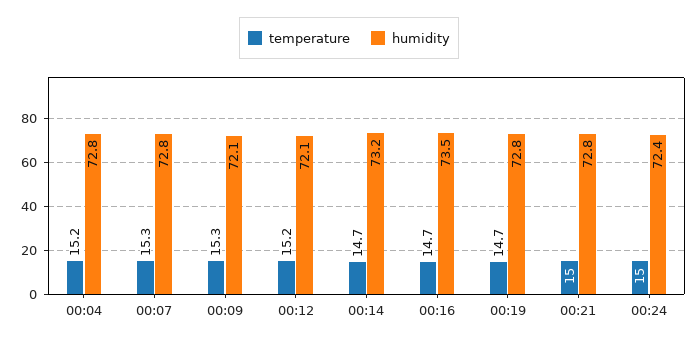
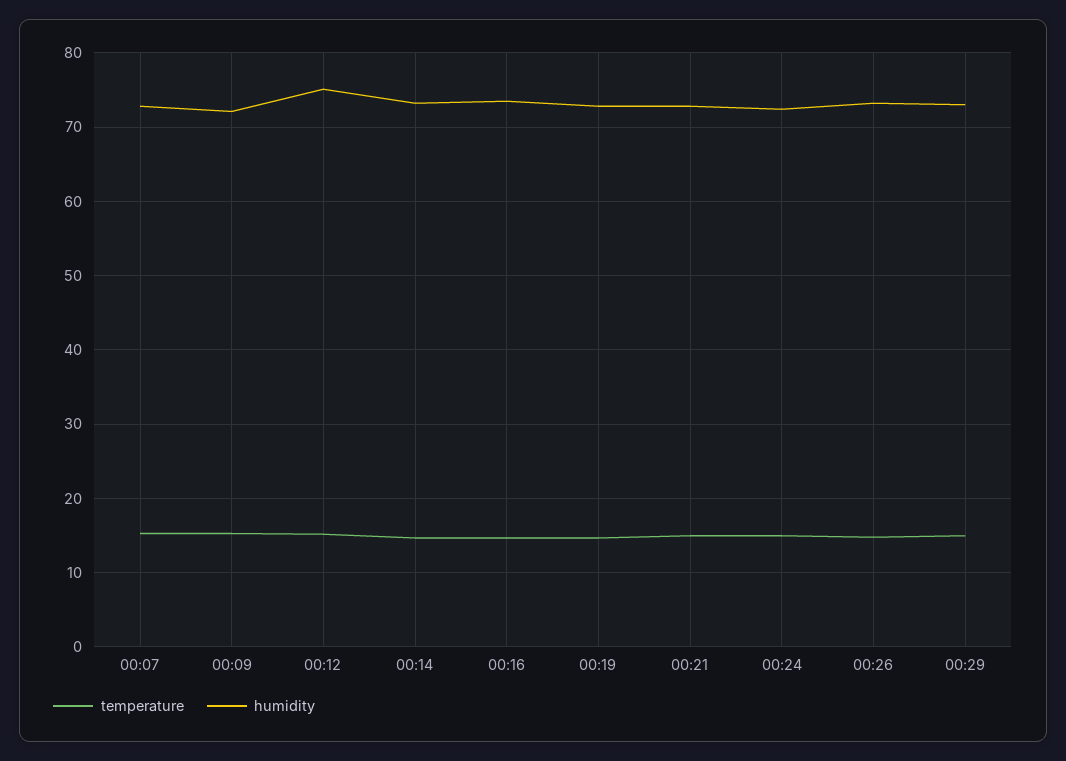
temperature, 00:04: 15.2 -> none
humidity, 00:04: 72.8 -> none
humidity, 00:12: 72.1 -> 75
temperature, 00:26: none -> 15
humidity, 00:26: none -> 73
temperature, 00:29: none -> 15
humidity, 00:29: none -> 73

